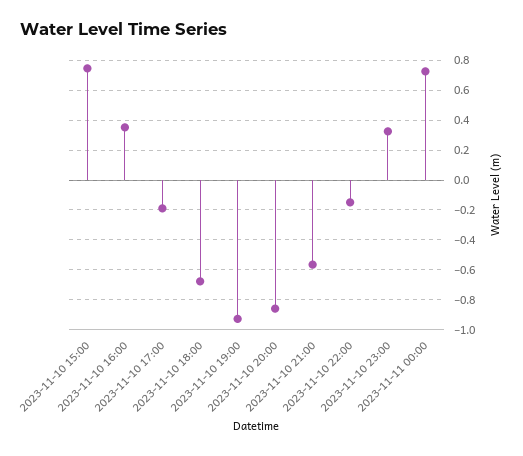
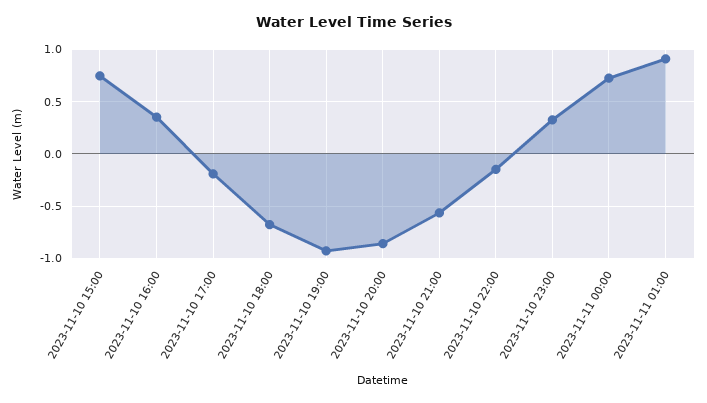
2023-11-11 01:00: none -> 0.9

